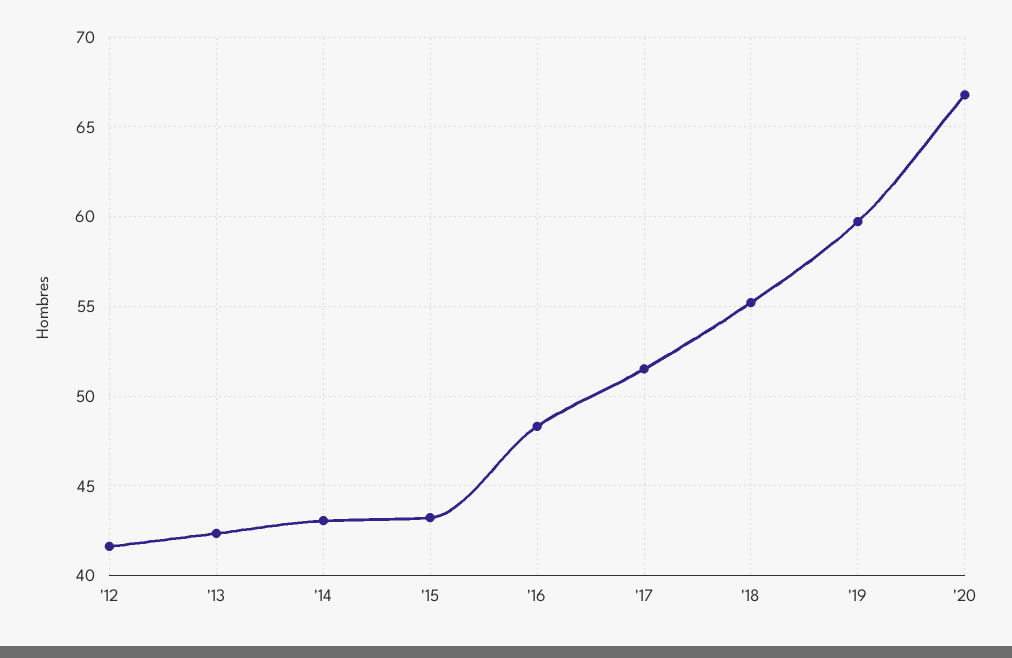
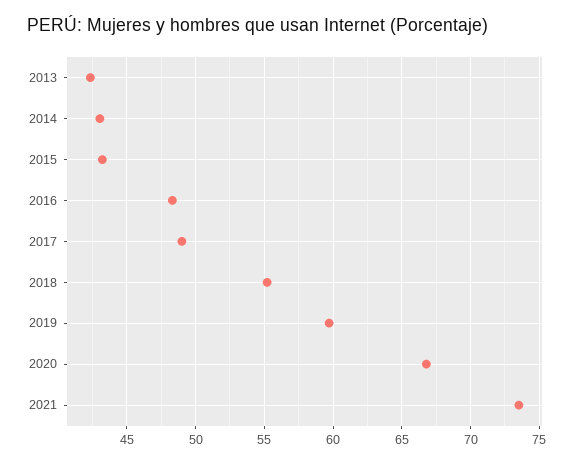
'12: 41.5 -> none
'17: 51.5 -> 49
2021: none -> 73.5

